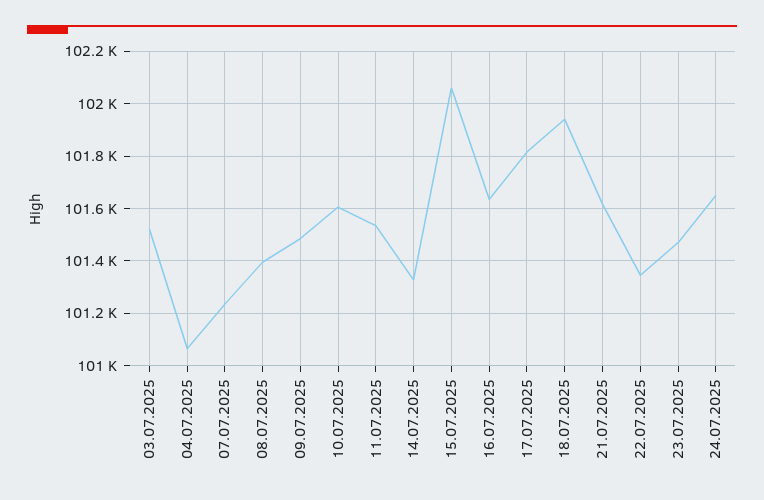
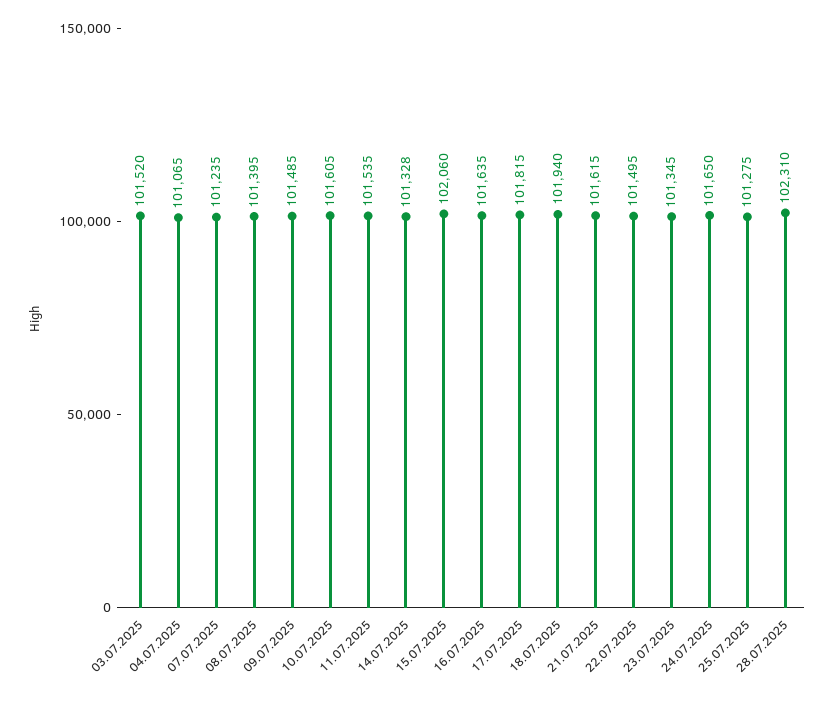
22.07.2025: 101350 -> 101495
23.07.2025: 101475 -> 101345
25.07.2025: none -> 101275
28.07.2025: none -> 102310

